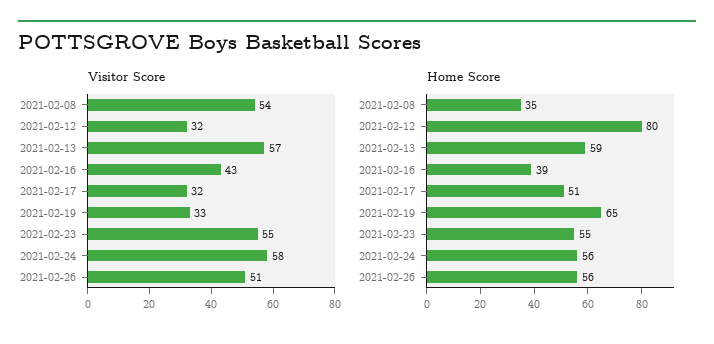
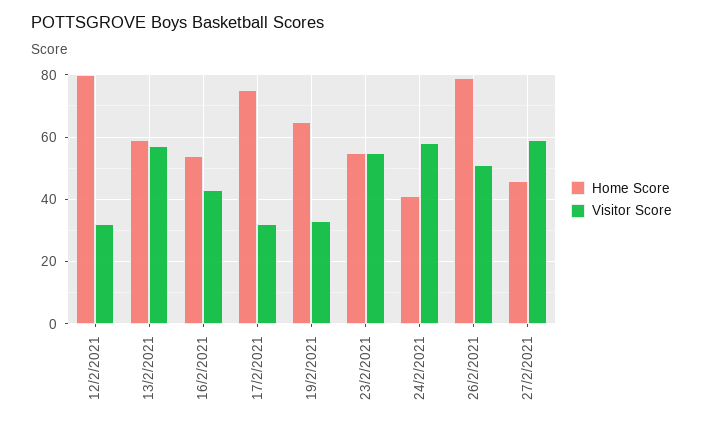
Visitor Score, 2021-02-08: 54 -> none
Home Score, 2021-02-08: 35 -> none
Home Score, 2021-02-16: 39 -> 55
Home Score, 2021-02-17: 51 -> 75
Home Score, 2021-02-24: 56 -> 40
Home Score, 2021-02-26: 56 -> 80
Home Score, 27/2/2021: none -> 45
Visitor Score, 27/2/2021: none -> 60

